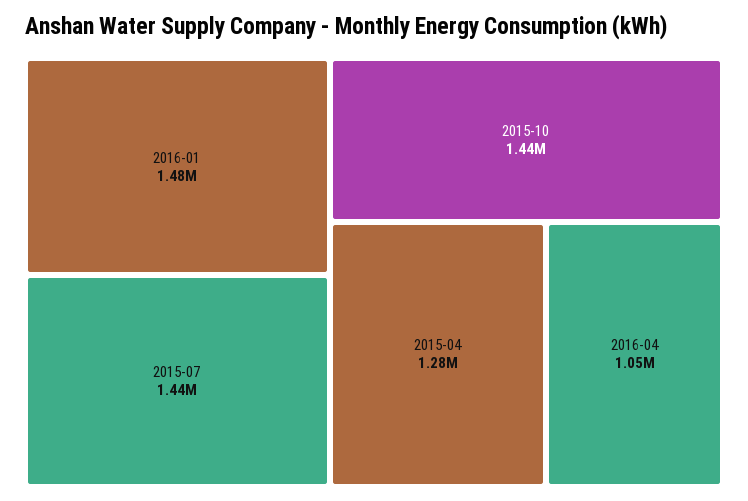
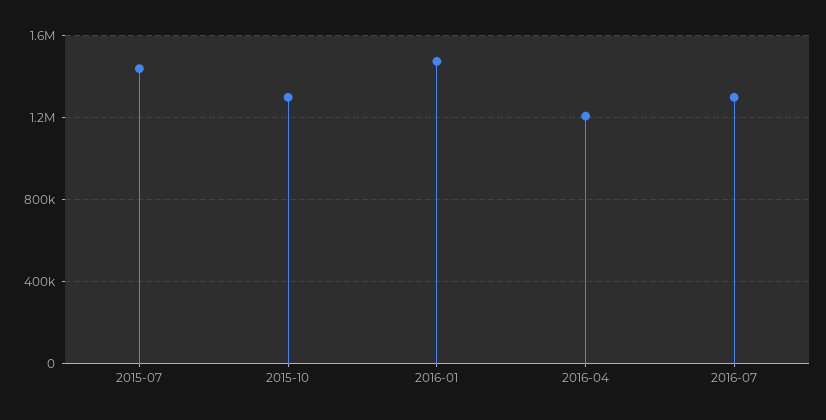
2015-10: 1440000 -> 1300000
2015-04: 1280000 -> none
2016-04: 1050000 -> 1200000
2016-07: none -> 1300000

